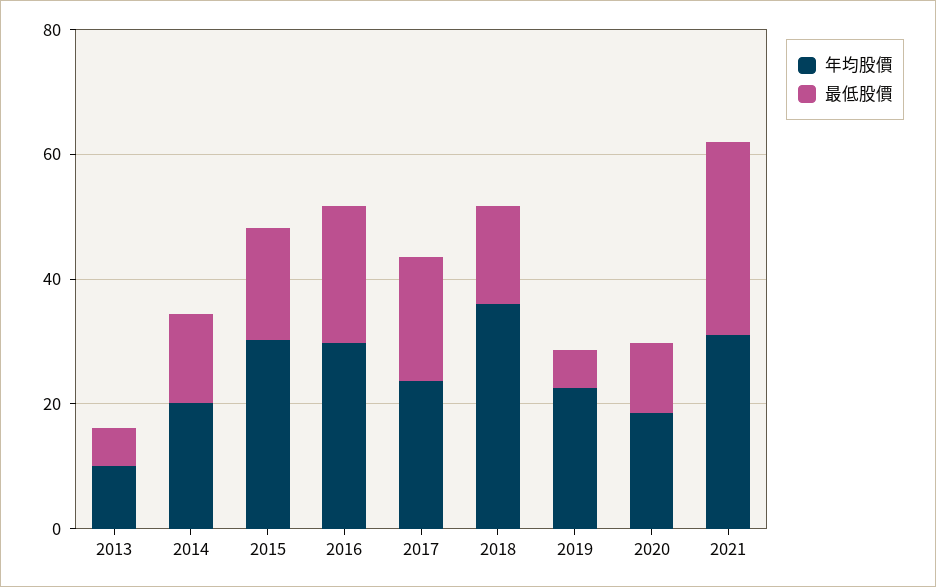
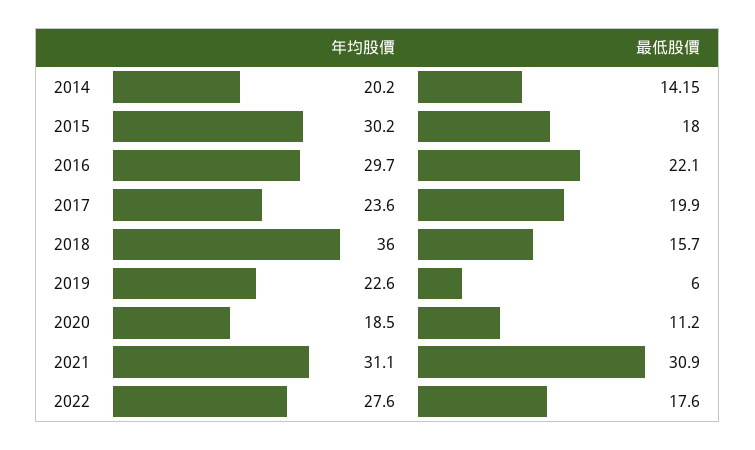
年均股價, 2013: 10 -> none
最低股價, 2013: 5 -> none
年均股價, 2022: none -> 27.6
最低股價, 2022: none -> 17.6

